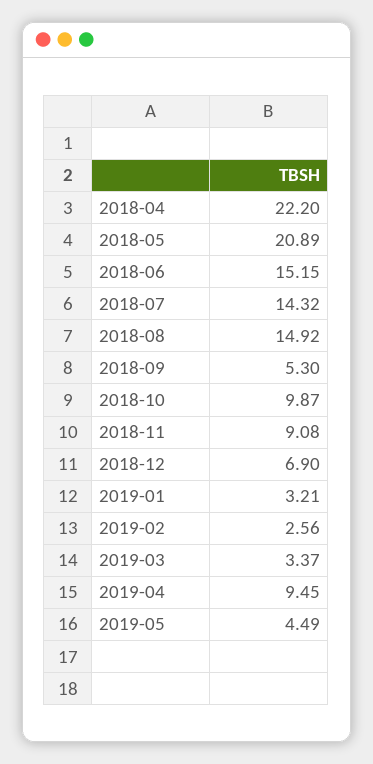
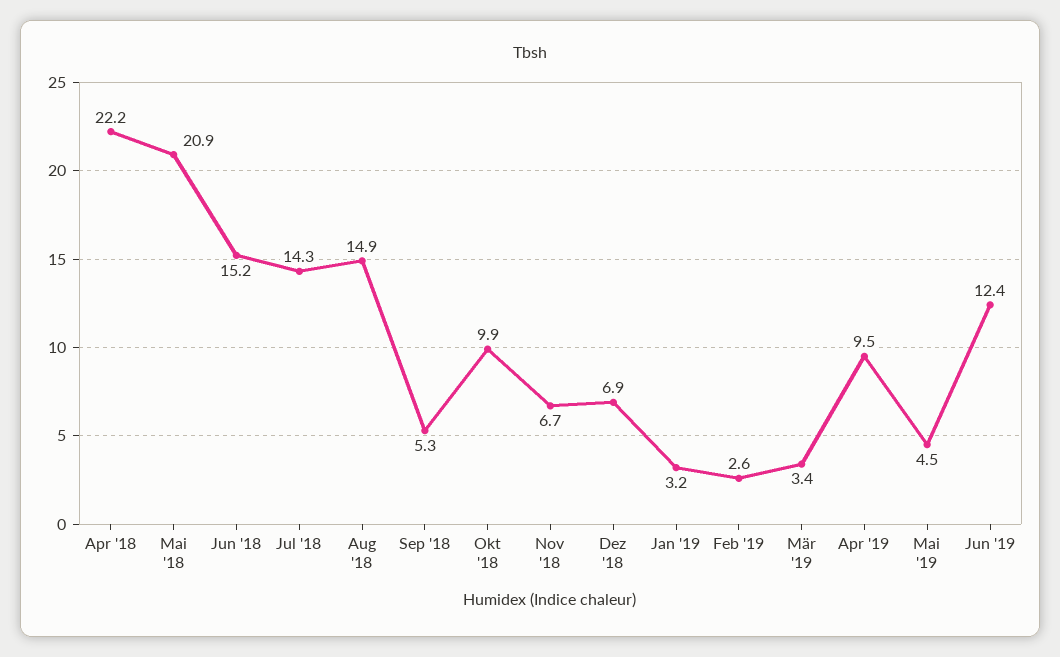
2018-11: 9.08 -> 6.7
Jun '19: none -> 12.4

